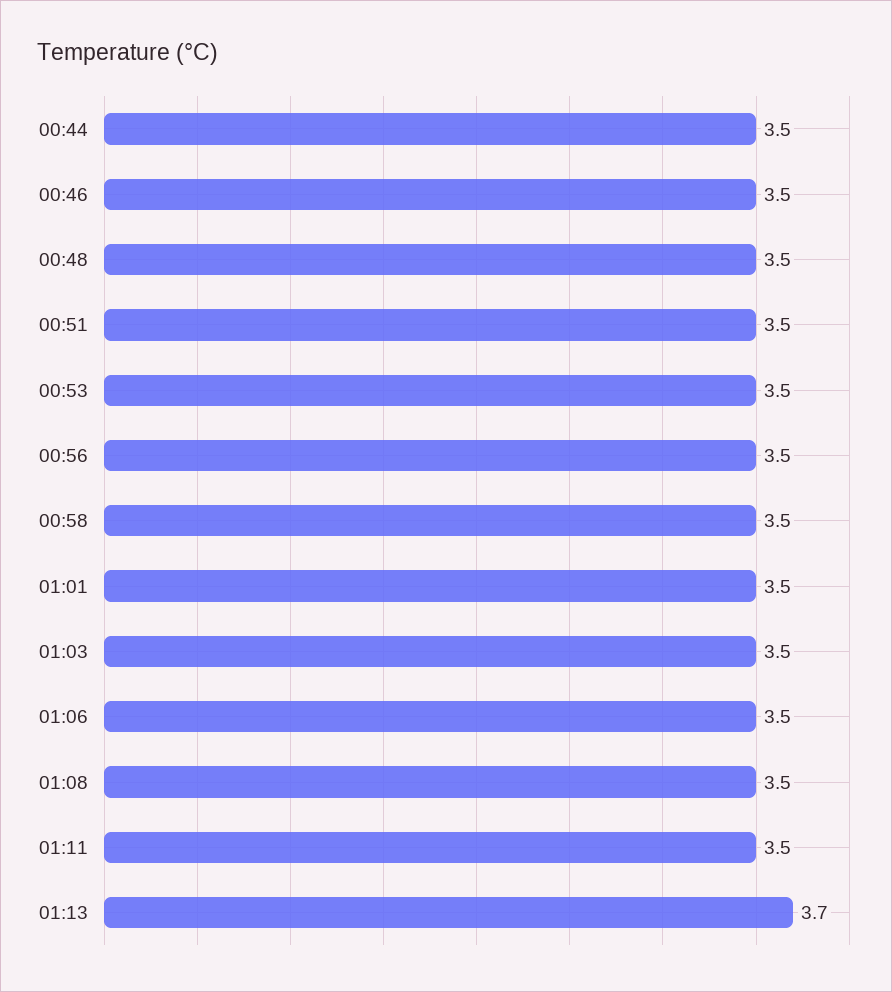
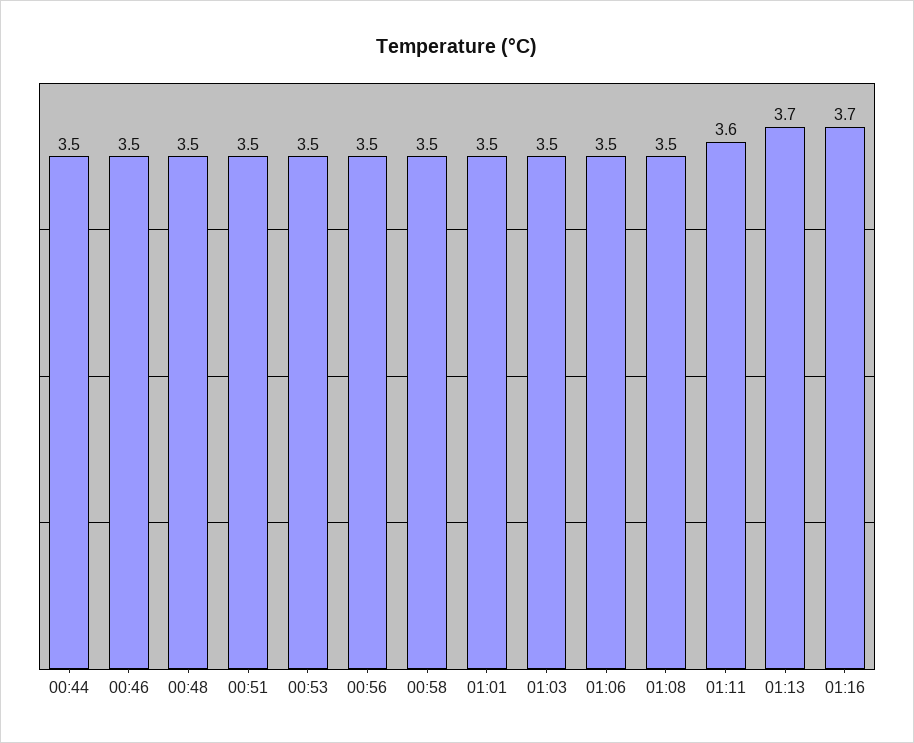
01:11: 3.5 -> 3.6
01:16: none -> 3.7

